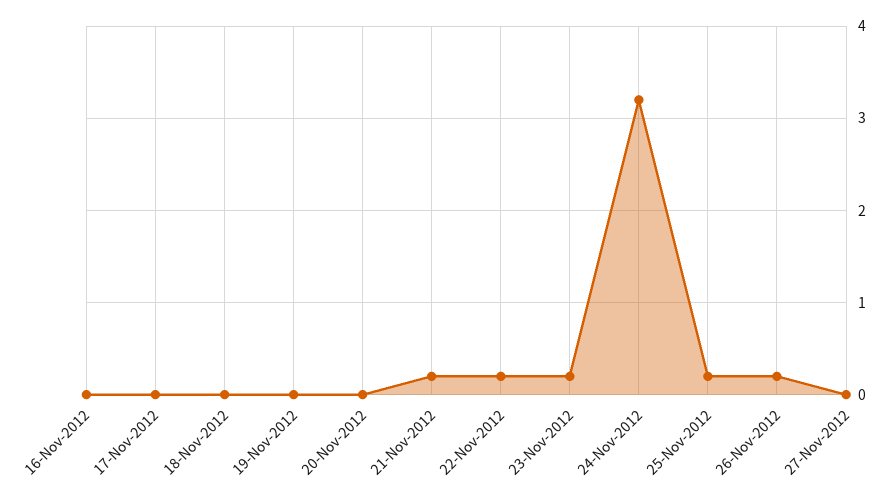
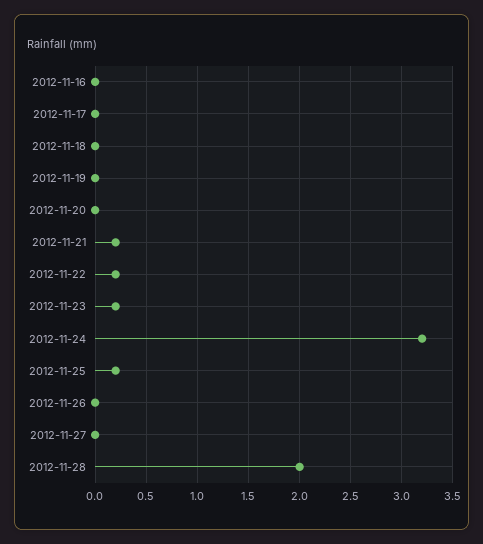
26-Nov-2012: 0.2 -> 0
2012-11-28: none -> 2

